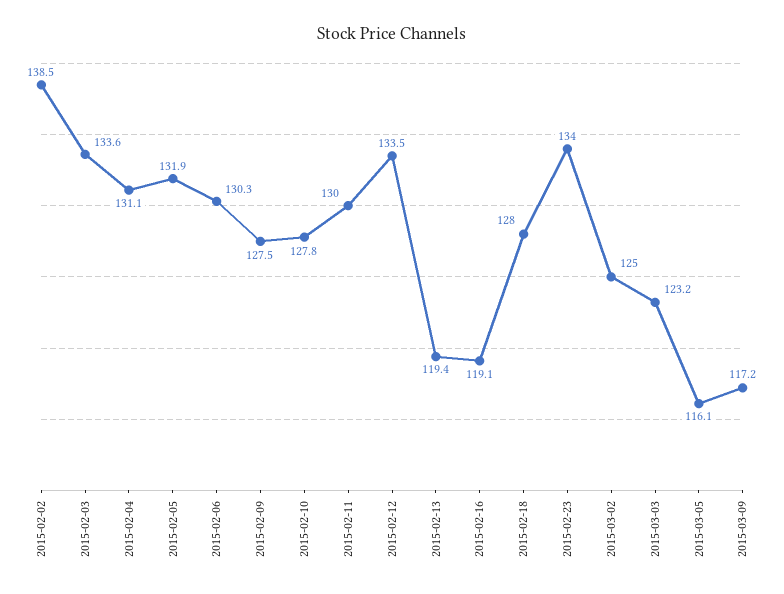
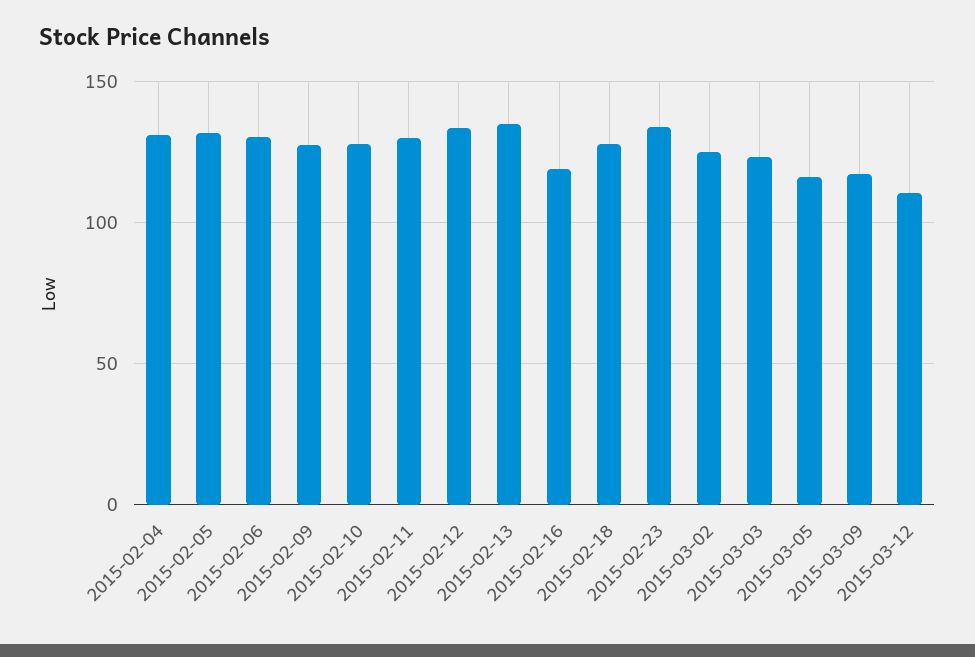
2015-02-02: 138.5 -> none
2015-02-03: 133.6 -> none
2015-02-13: 119.4 -> 135
2015-03-12: none -> 110

